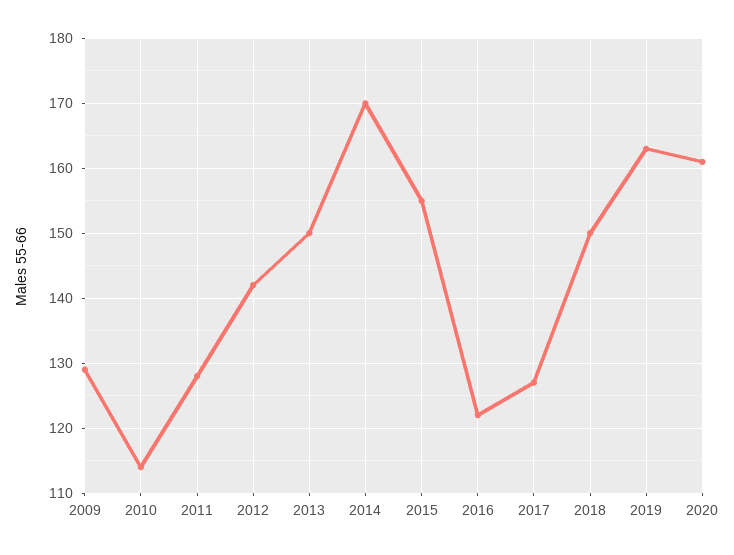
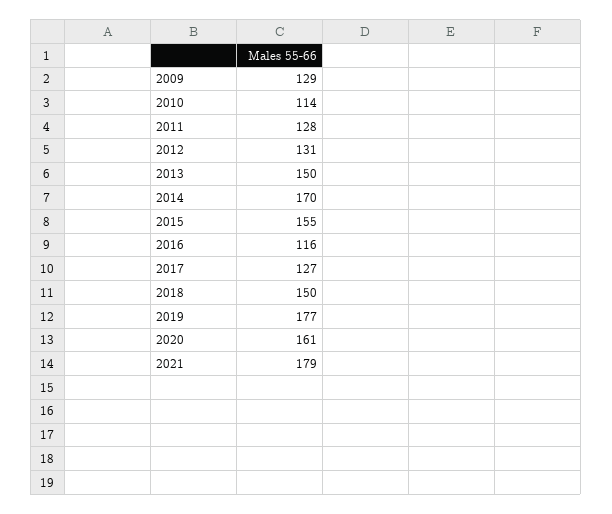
2012: 142 -> 131
2016: 122 -> 116
2019: 163 -> 177
2021: none -> 179

